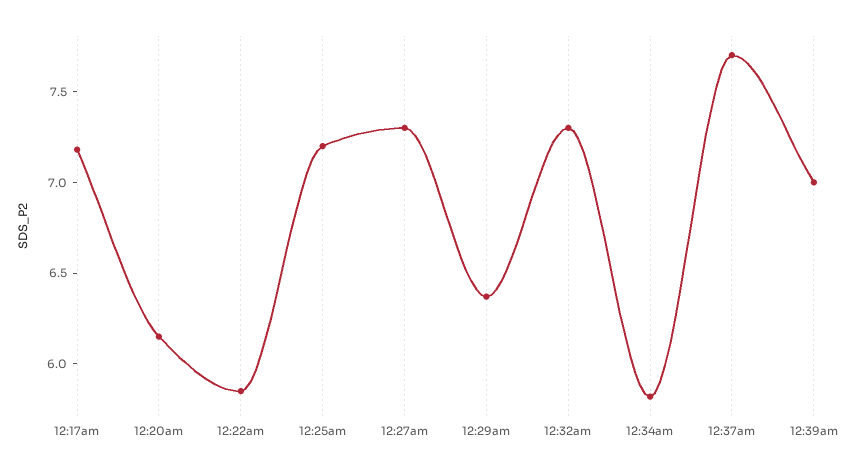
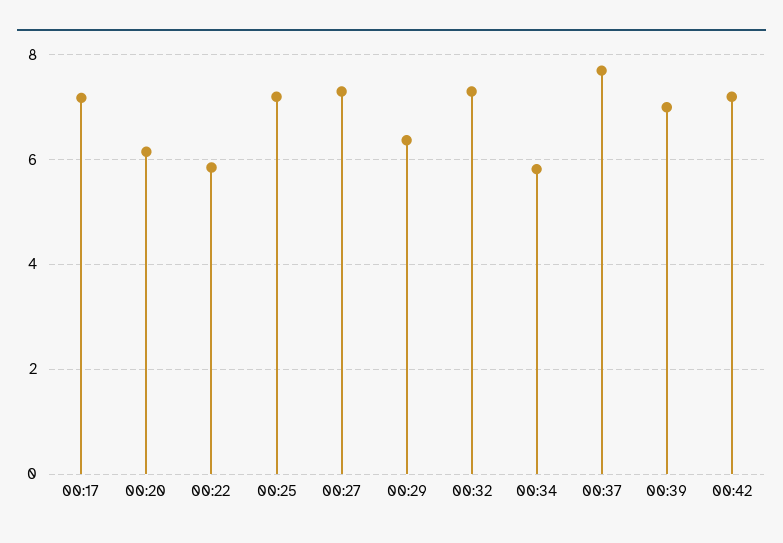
00:42: none -> 7.2

